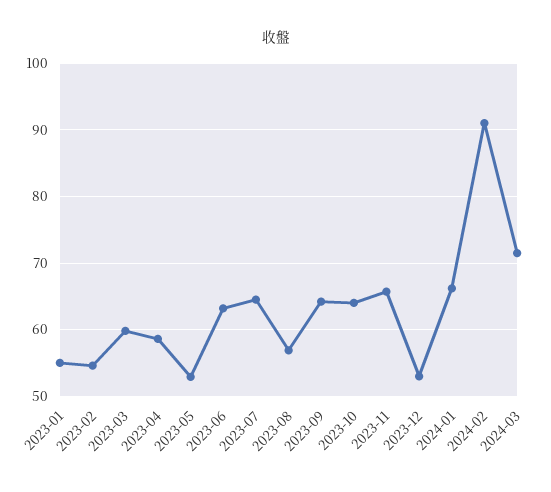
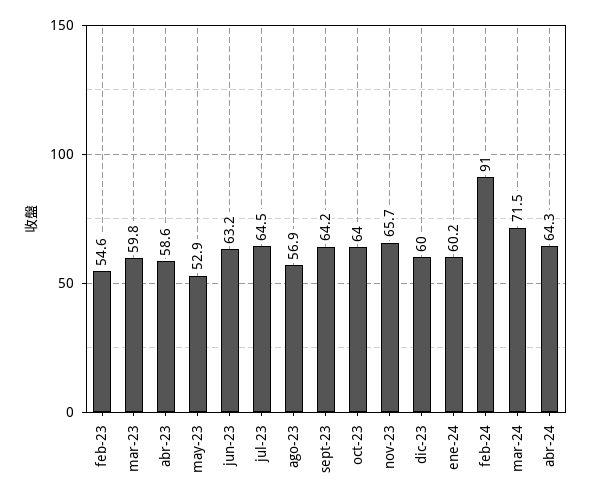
2023-01: 55 -> none
2023-12: 53 -> 60
2024-01: 66 -> 60.2
abr-24: none -> 64.3

